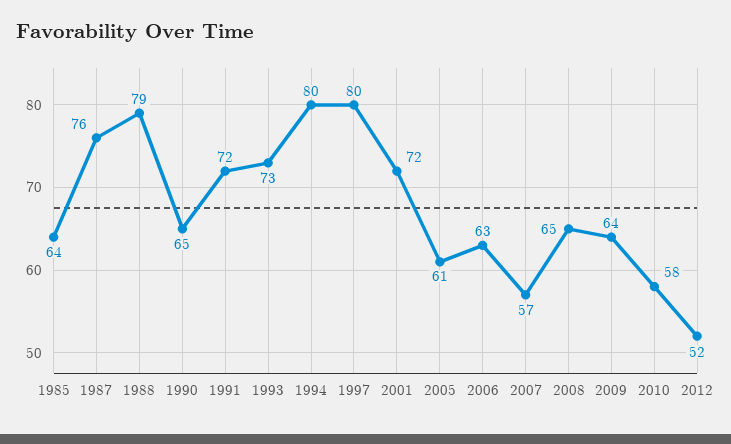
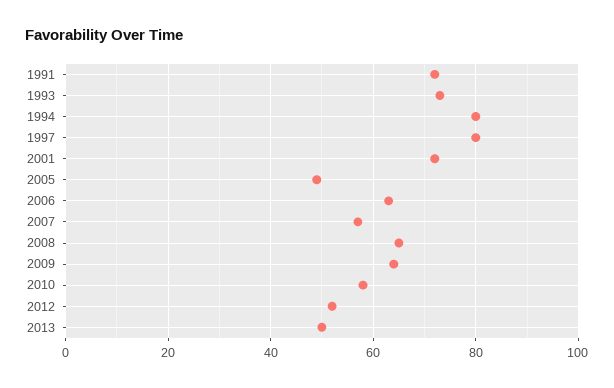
1985: 64 -> none
1987: 76 -> none
1988: 79 -> none
1990: 65 -> none
2005: 61 -> 50
2013: none -> 50

